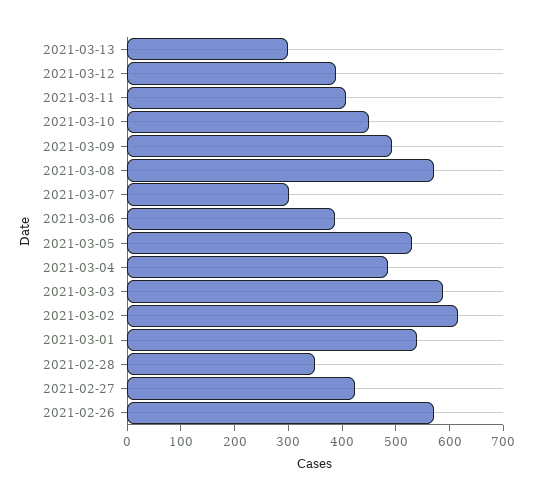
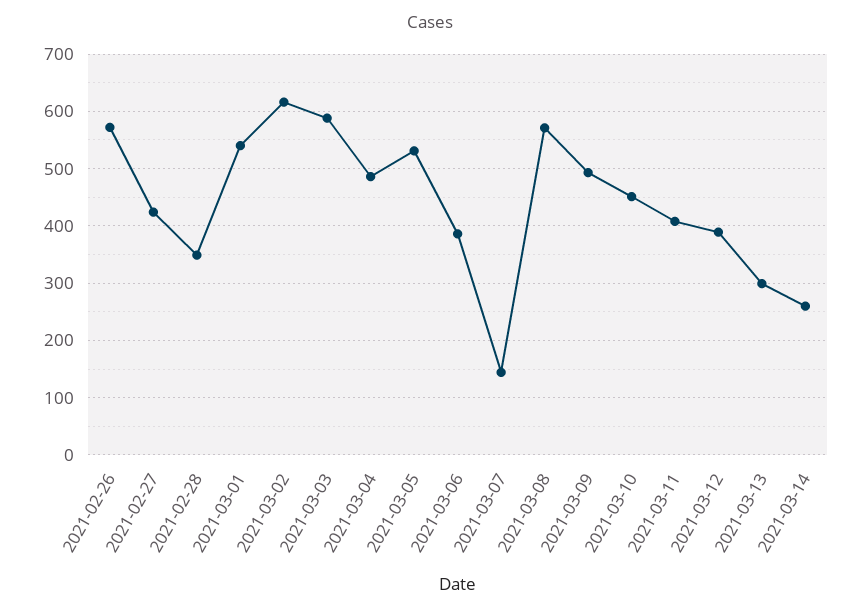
2021-03-07: 300 -> 140
2021-03-14: none -> 260

